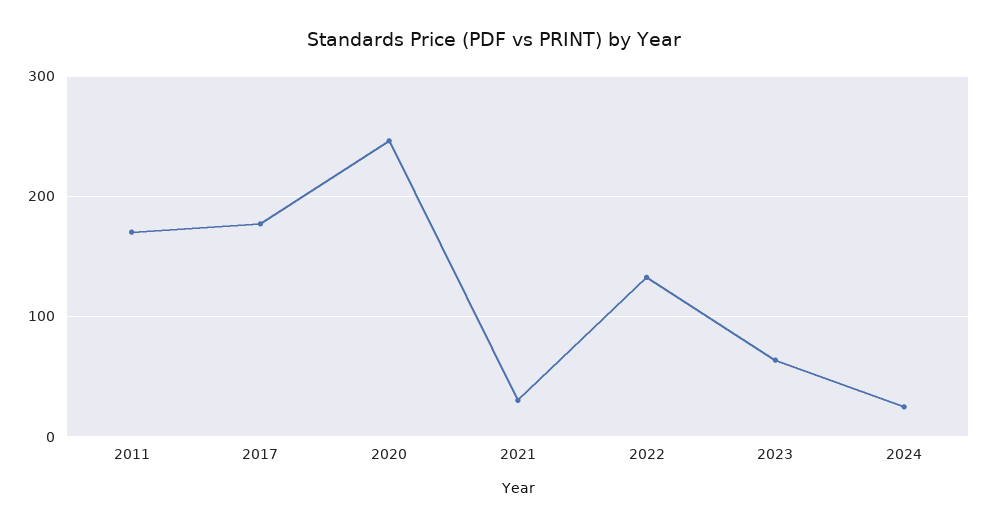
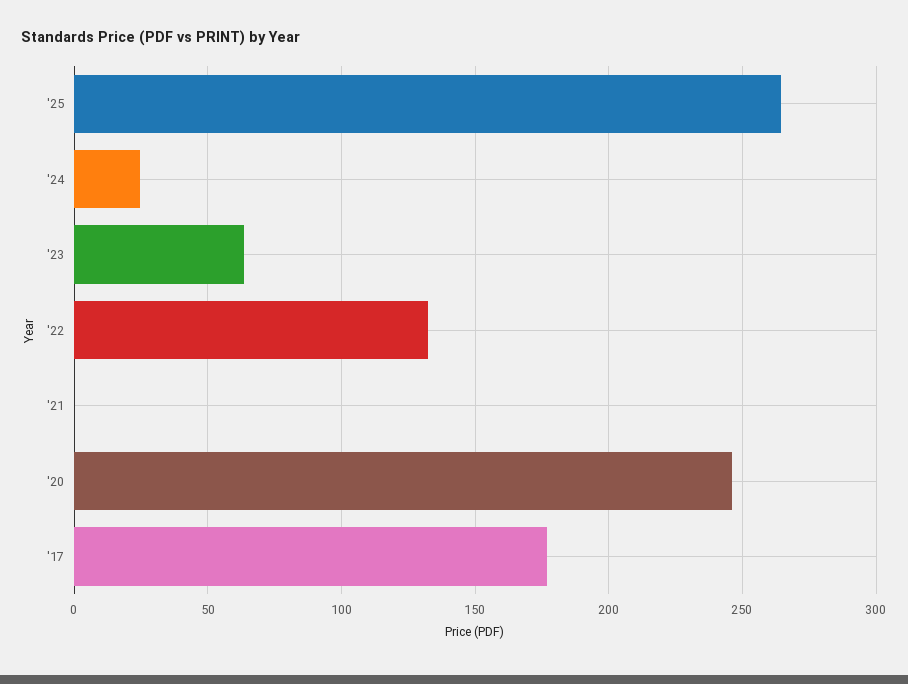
2011: 170 -> none
2021: 30 -> 0
'25: none -> 265

